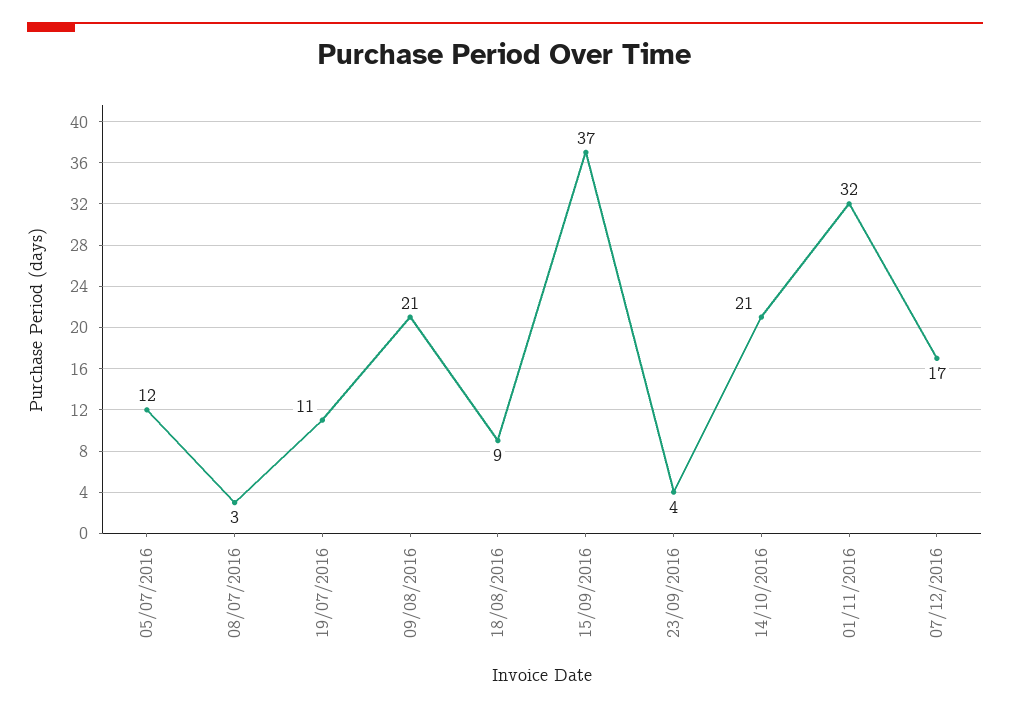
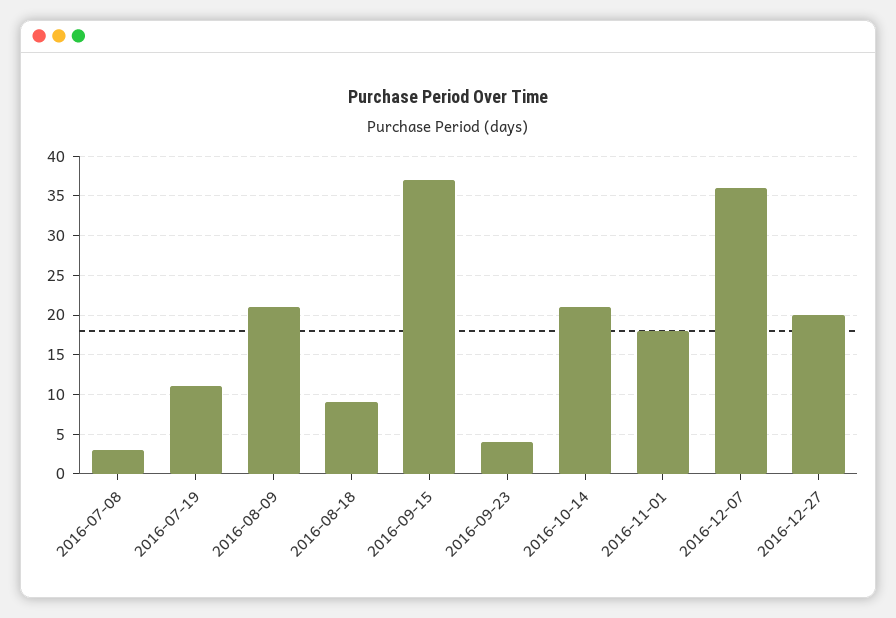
05/07/2016: 12 -> none
01/11/2016: 32 -> 18
07/12/2016: 17 -> 36
2016-12-27: none -> 20

